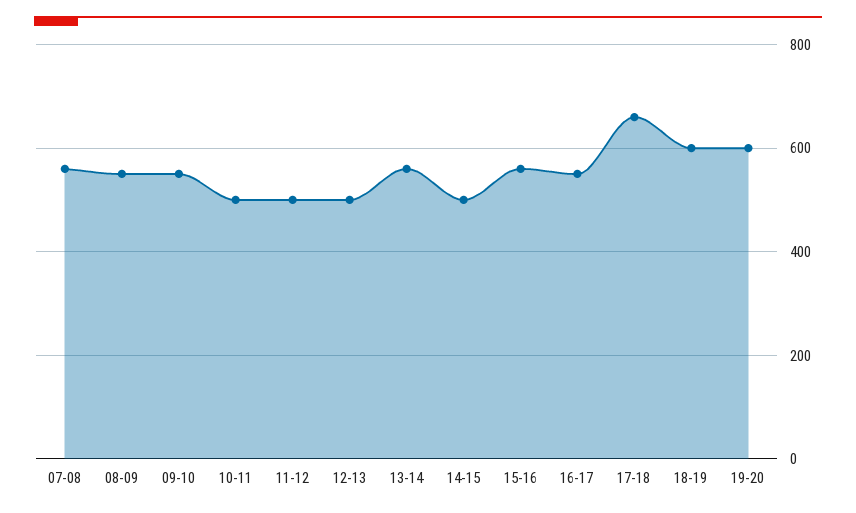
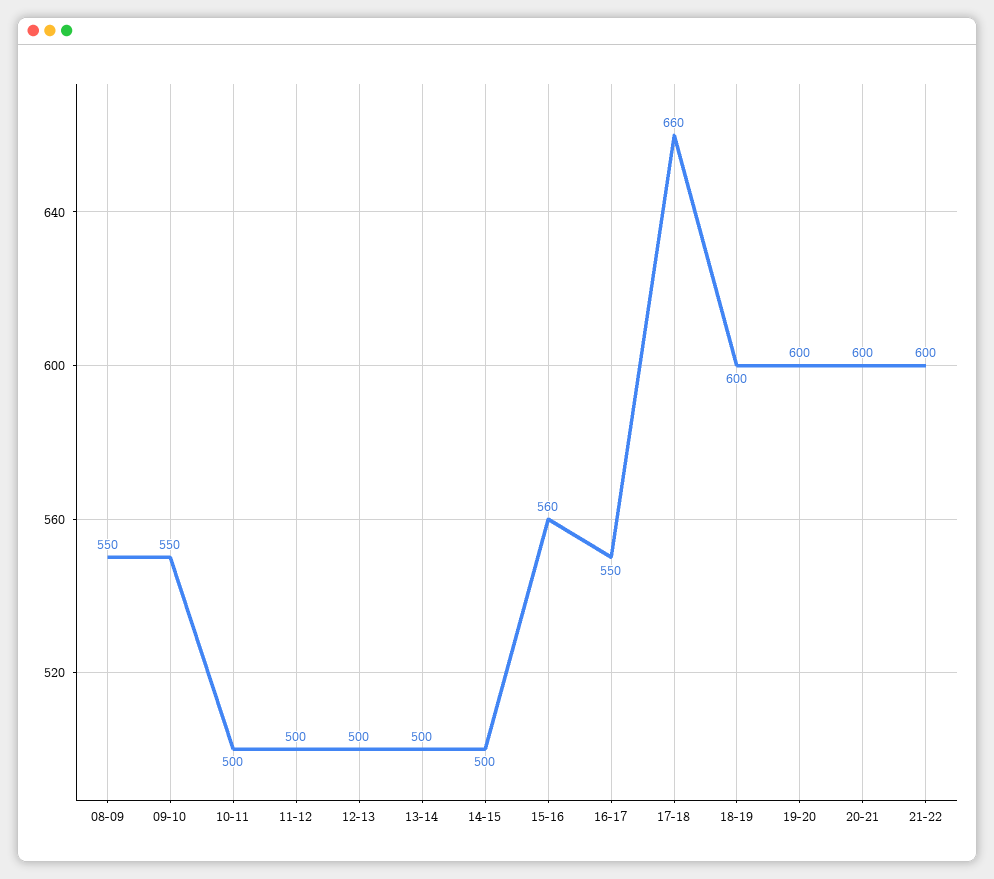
07-08: 560 -> none
13-14: 560 -> 500
20-21: none -> 600
21-22: none -> 600

